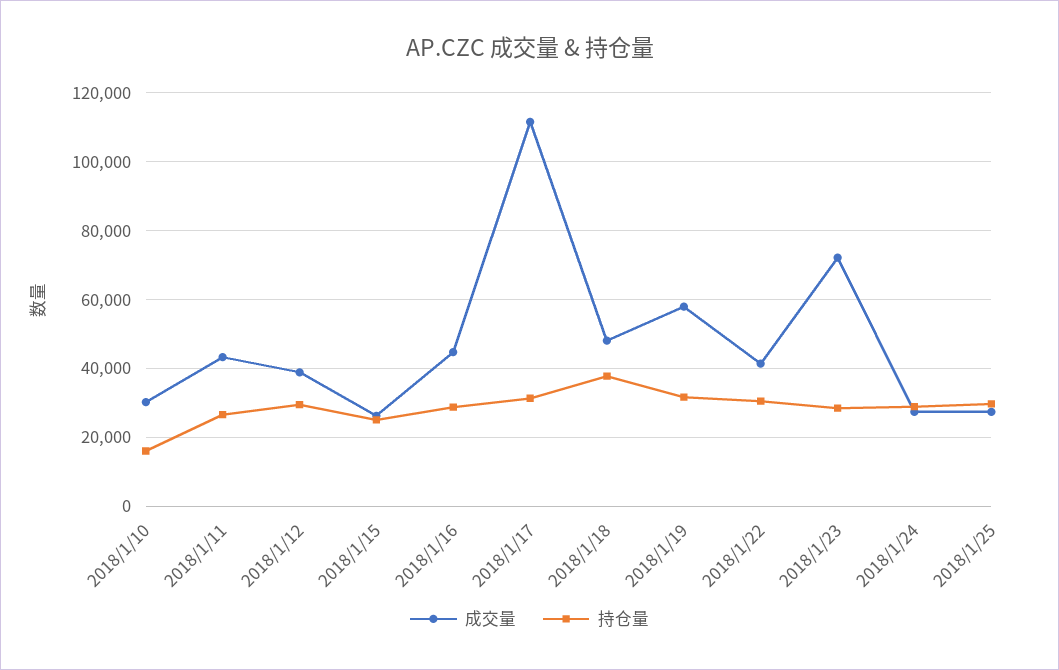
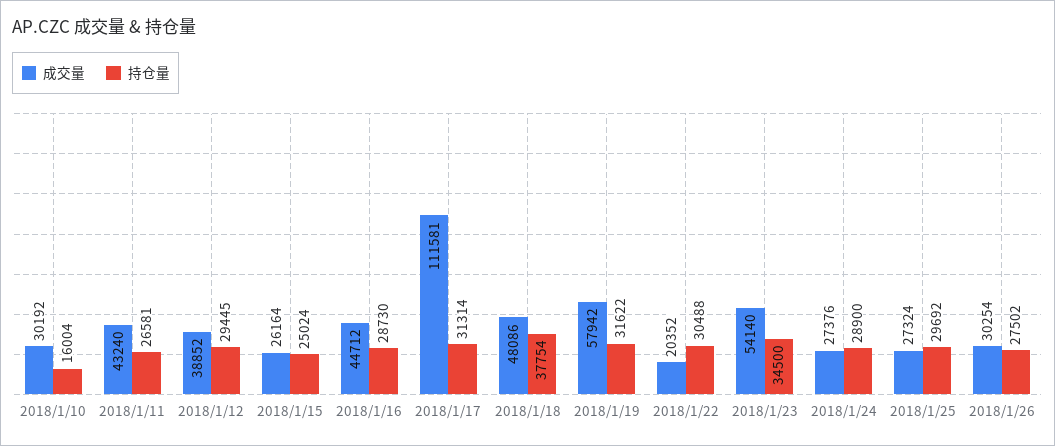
成交量, 2018/1/22: 42000 -> 20352
成交量, 2018/1/23: 72000 -> 54140
持仓量, 2018/1/23: 28000 -> 34500
成交量, 2018/1/26: none -> 30254
持仓量, 2018/1/26: none -> 27502

